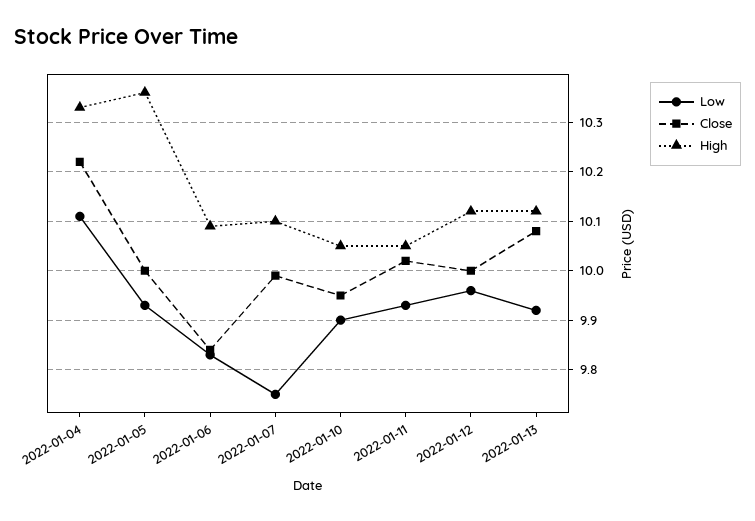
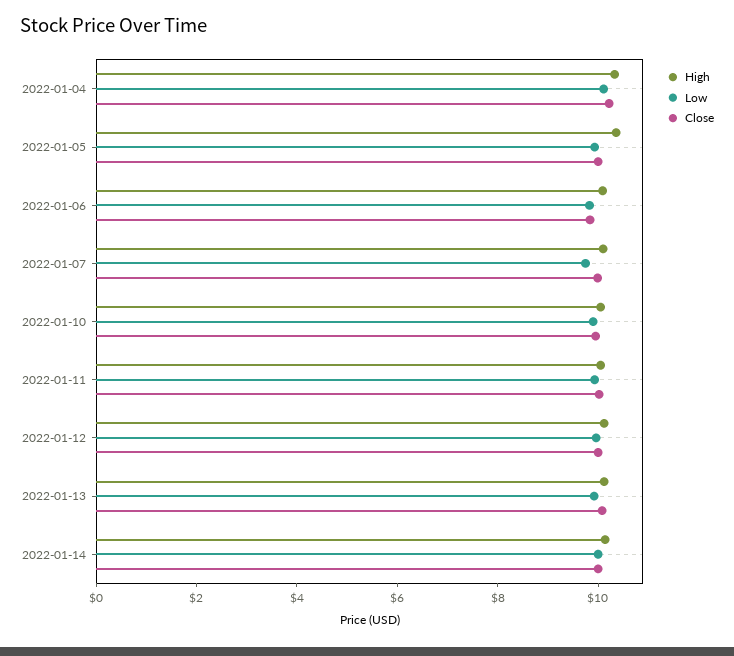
High, 2022-01-14: none -> 10
Low, 2022-01-14: none -> 10
Close, 2022-01-14: none -> 10

